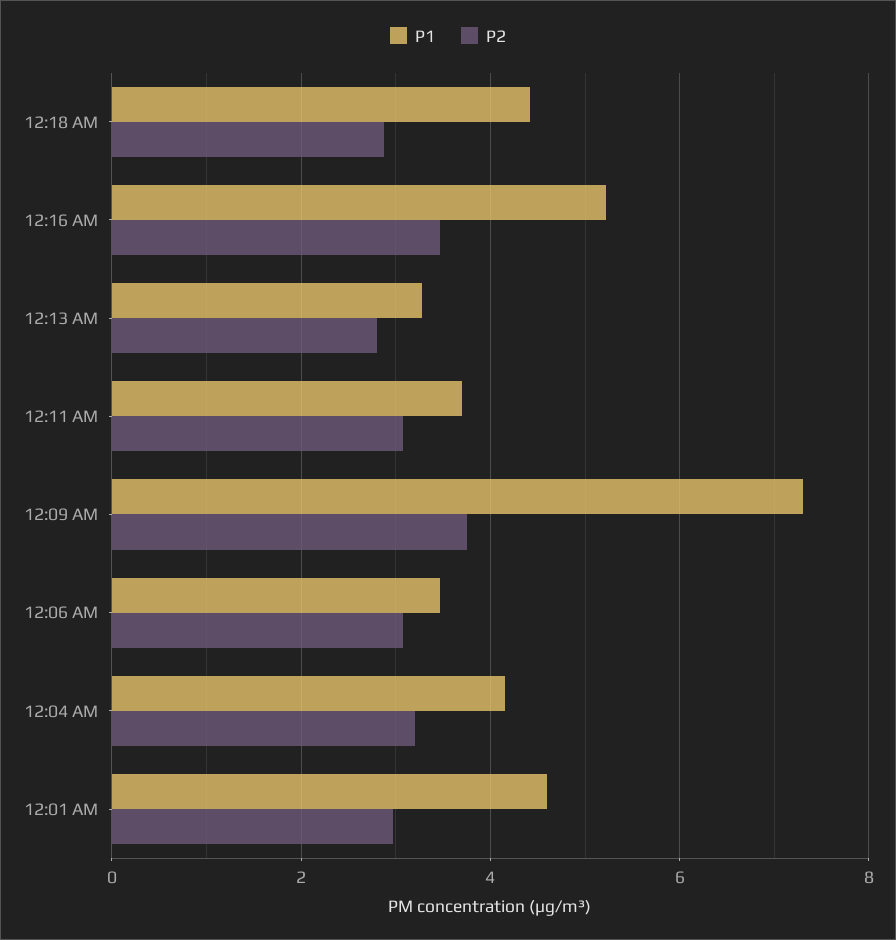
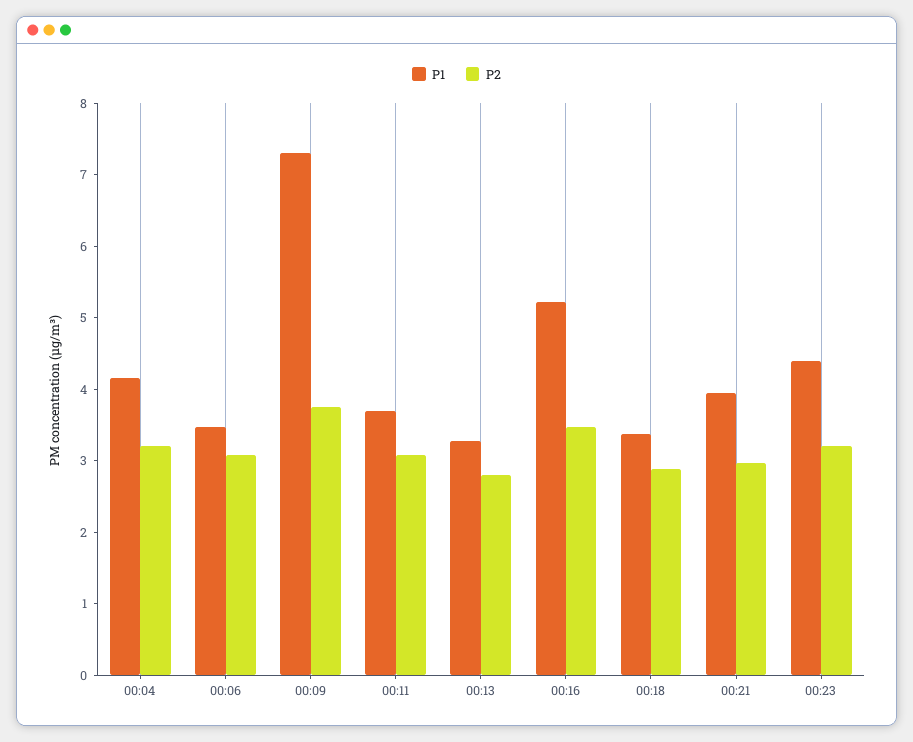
P1, 12:18 AM: 4.4 -> 3.4
P1, 12:01 AM: 4.6 -> none
P2, 12:01 AM: 3 -> none
P1, 00:21: none -> 4
P2, 00:21: none -> 3
P1, 00:23: none -> 4.4
P2, 00:23: none -> 3.2

